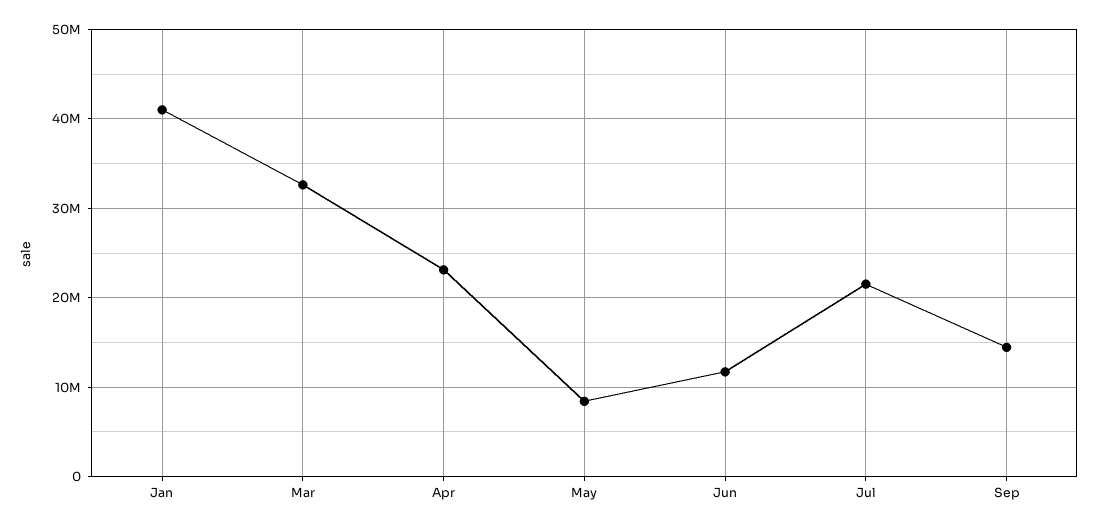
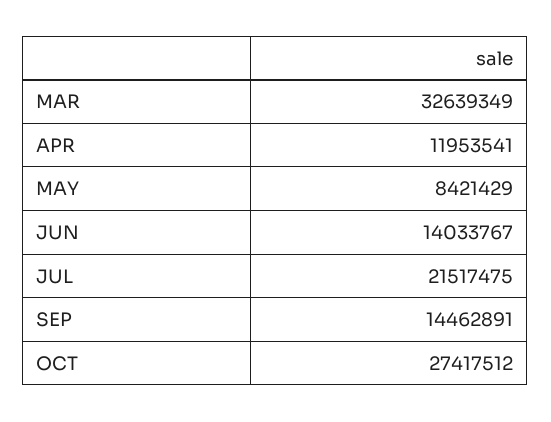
Jan: 41000000 -> none
Apr: 23000000 -> 11953541
Jun: 12000000 -> 14033767
OCT: none -> 27417512

